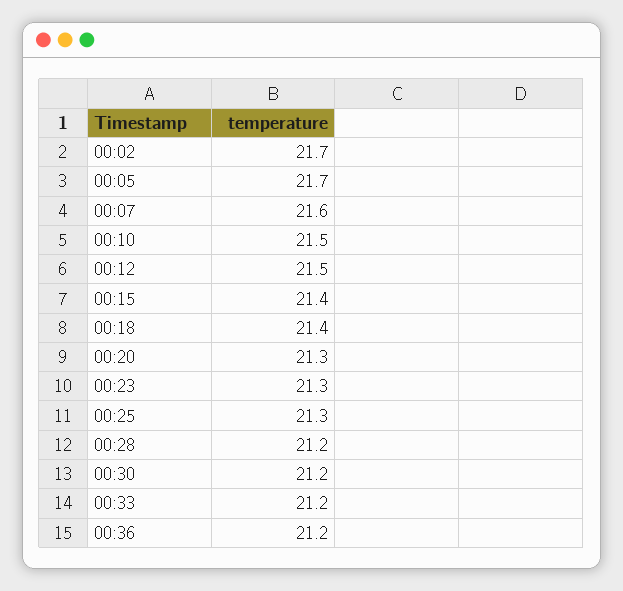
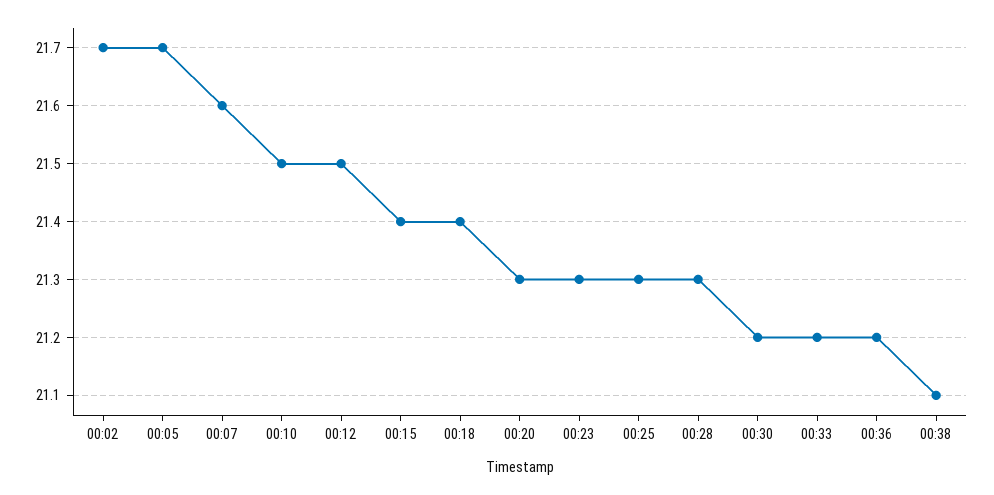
00:28: 21.2 -> 21.3
00:38: none -> 21.1

